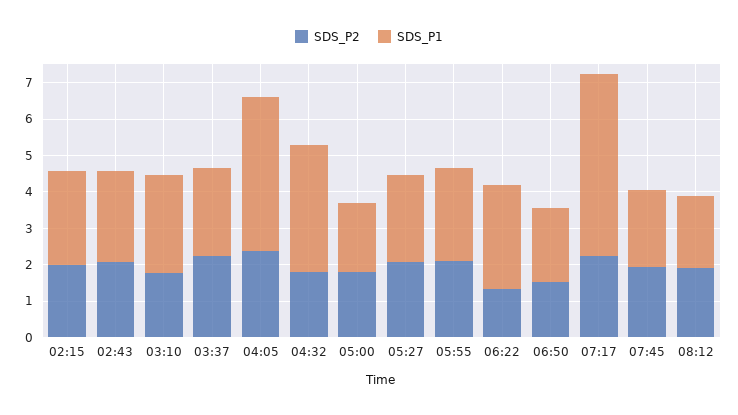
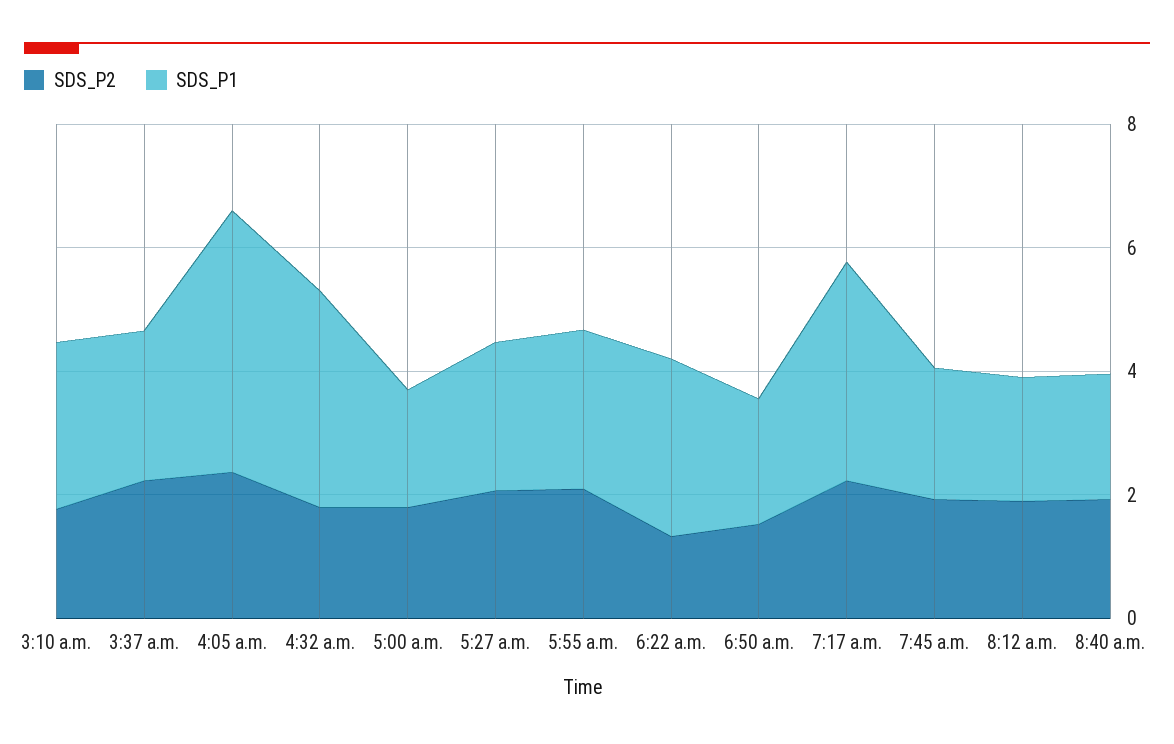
SDS_P2, 02:15: 2 -> none
SDS_P1, 02:15: 2.5 -> none
SDS_P2, 02:43: 2 -> none
SDS_P1, 02:43: 2.5 -> none
SDS_P1, 07:17: 5 -> 3.5
SDS_P2, 8:40 a.m.: none -> 2
SDS_P1, 8:40 a.m.: none -> 2

